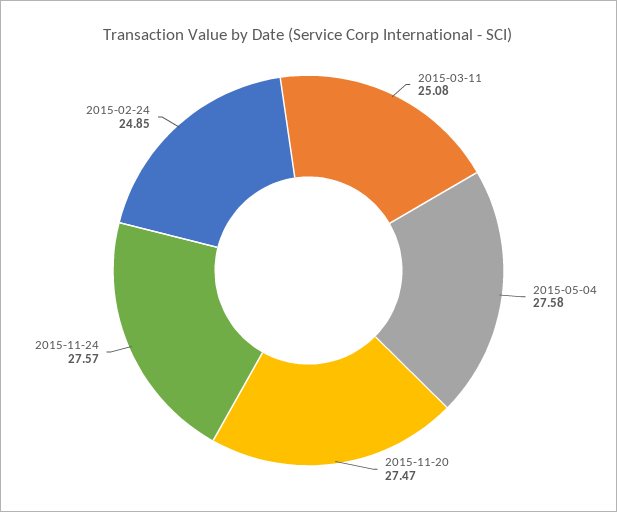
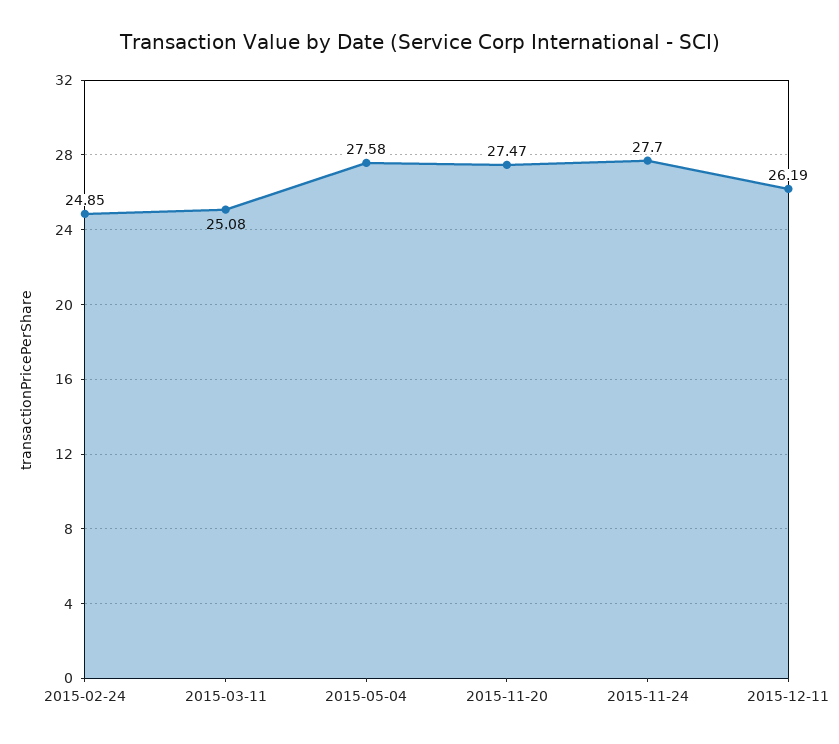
2015-11-24: 27.57 -> 27.7
2015-12-11: none -> 26.19

